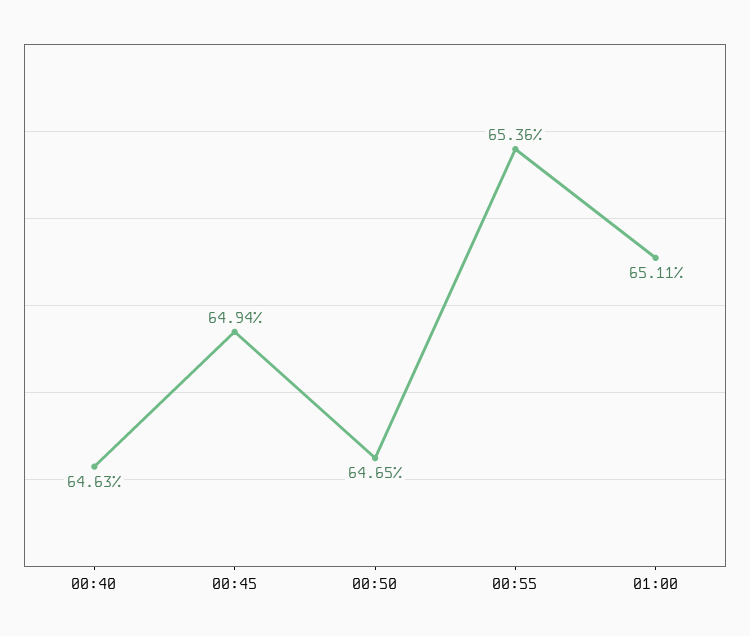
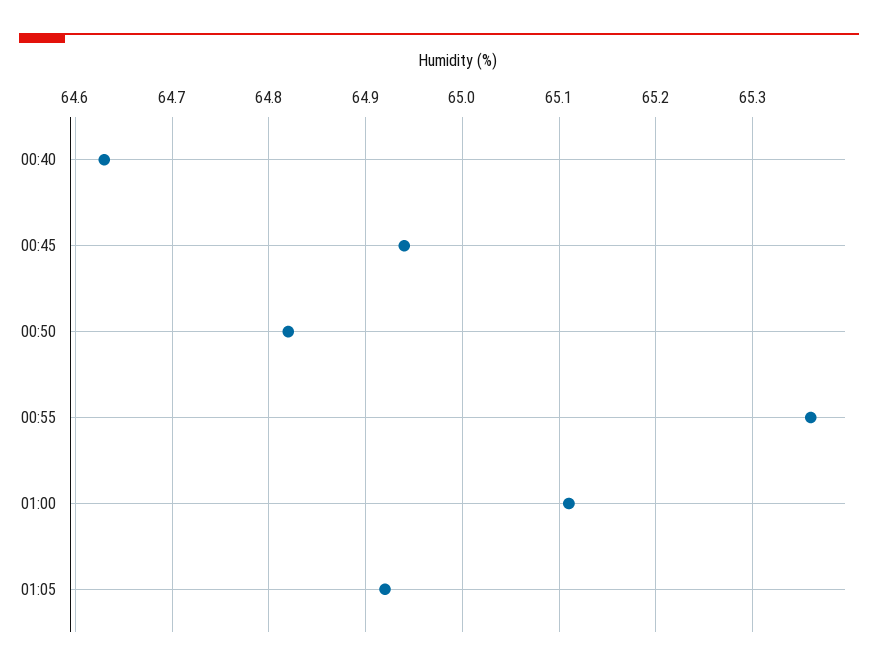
00:50: 64.65 -> 64.82
01:05: none -> 64.92

